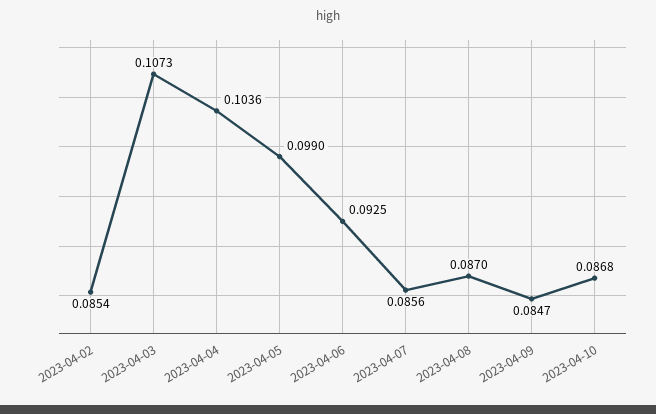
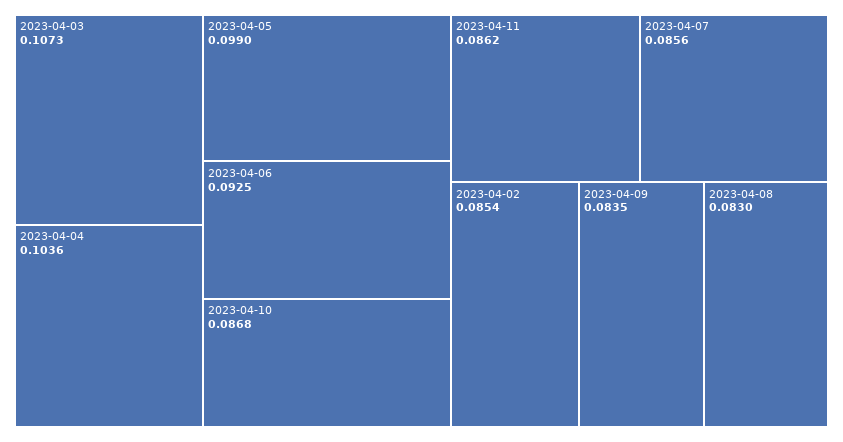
2023-04-08: 0.087 -> 0.083
2023-04-09: 0.0847 -> 0.0835
2023-04-11: none -> 0.0862

